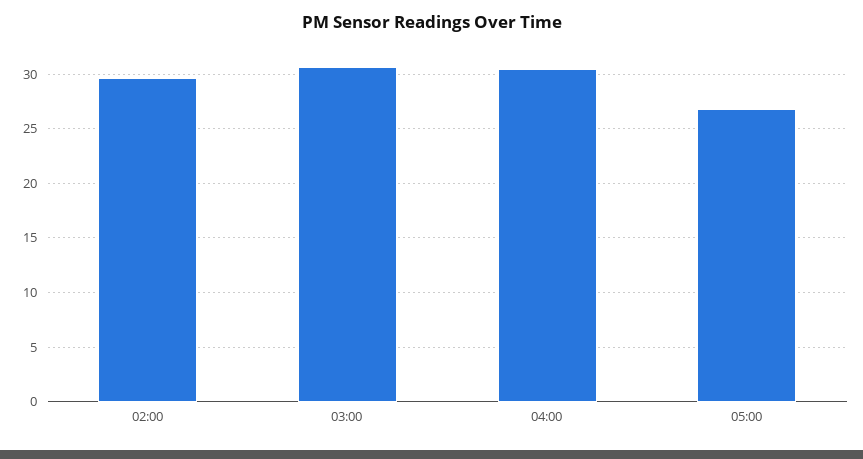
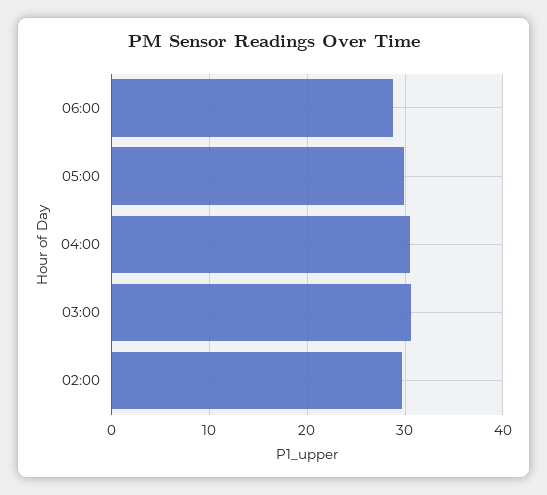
05:00: 27 -> 30
06:00: none -> 29

